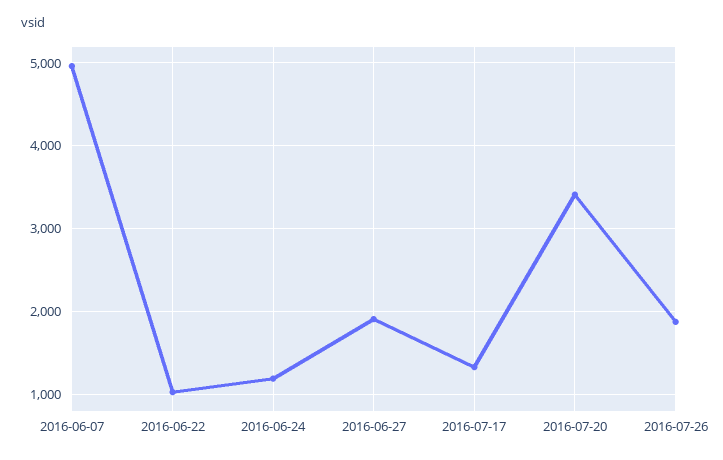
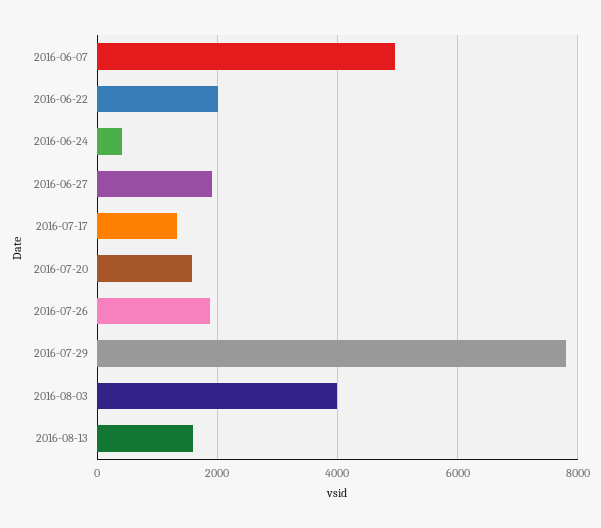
2016-06-22: 1000 -> 2000
2016-06-24: 1200 -> 400
2016-07-20: 3400 -> 1600
2016-07-29: none -> 7800
2016-08-03: none -> 4000
2016-08-13: none -> 1600

